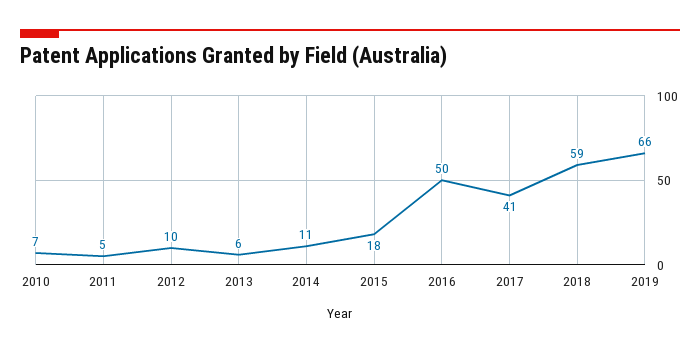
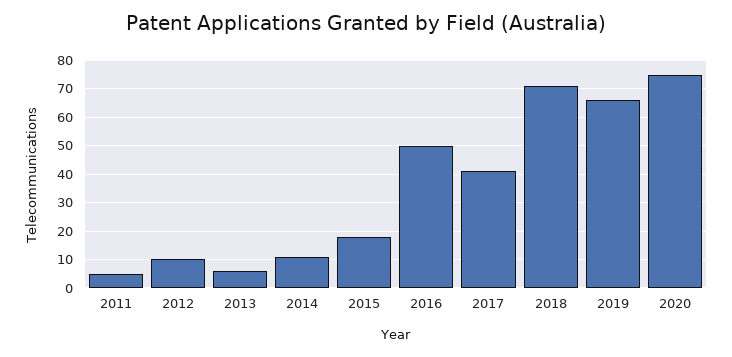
2010: 7 -> none
2018: 59 -> 70
2020: none -> 75

